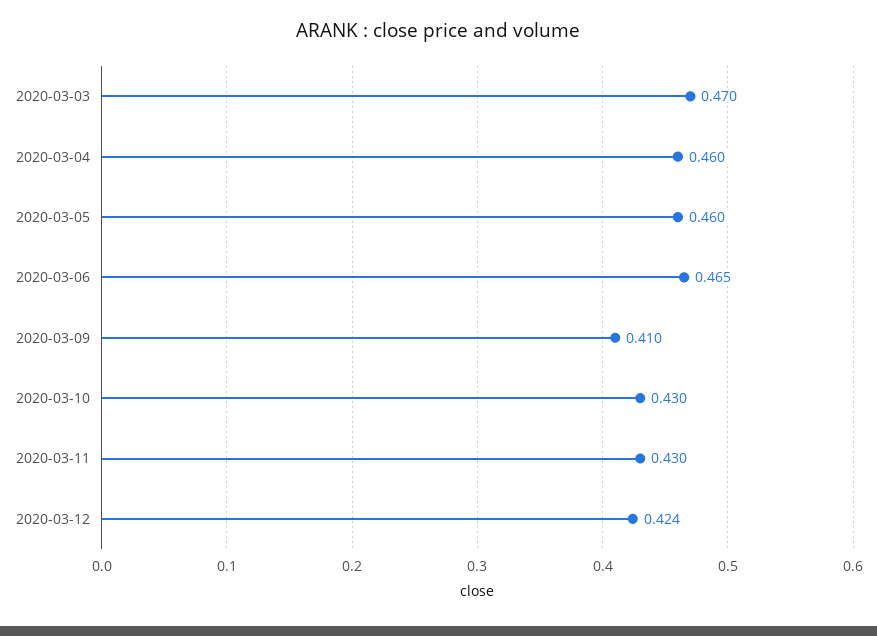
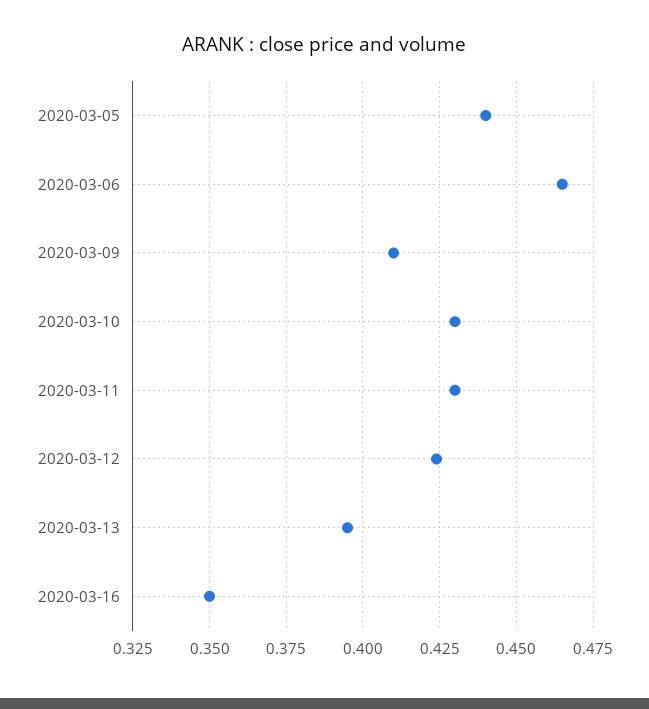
2020-03-03: 0.47 -> none
2020-03-04: 0.46 -> none
2020-03-05: 0.46 -> 0.44
2020-03-13: none -> 0.395
2020-03-16: none -> 0.35

